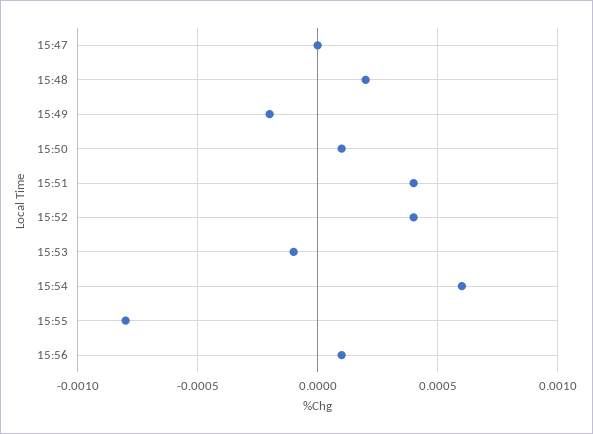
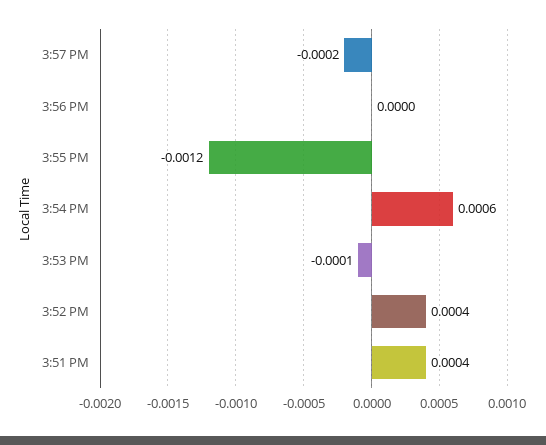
15:47: 0 -> none
15:48: 0.0002 -> none
15:49: -0.0002 -> none
15:50: 0.0001 -> none
15:55: -0.0008 -> -0.0012
15:56: 0.0001 -> 0
3:57 PM: none -> -0.0002

